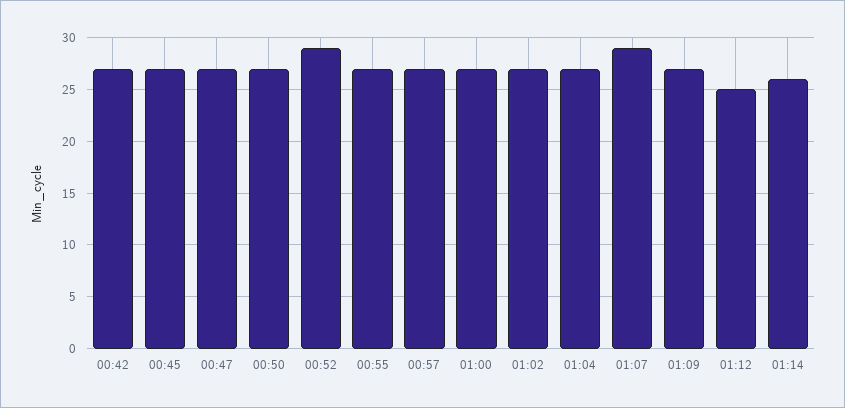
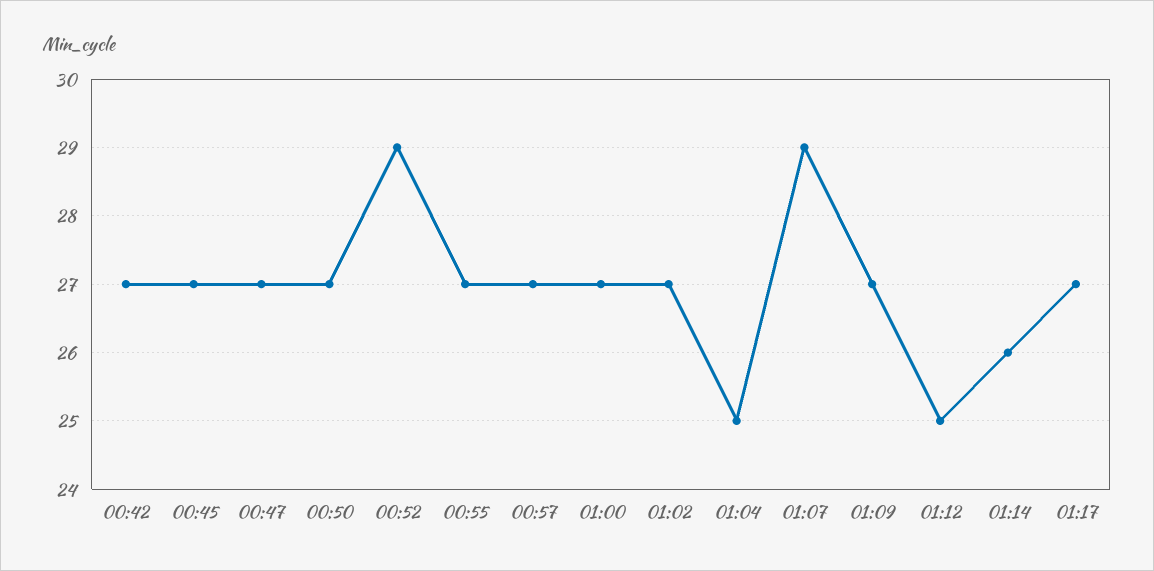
01:04: 27 -> 25
01:17: none -> 27

